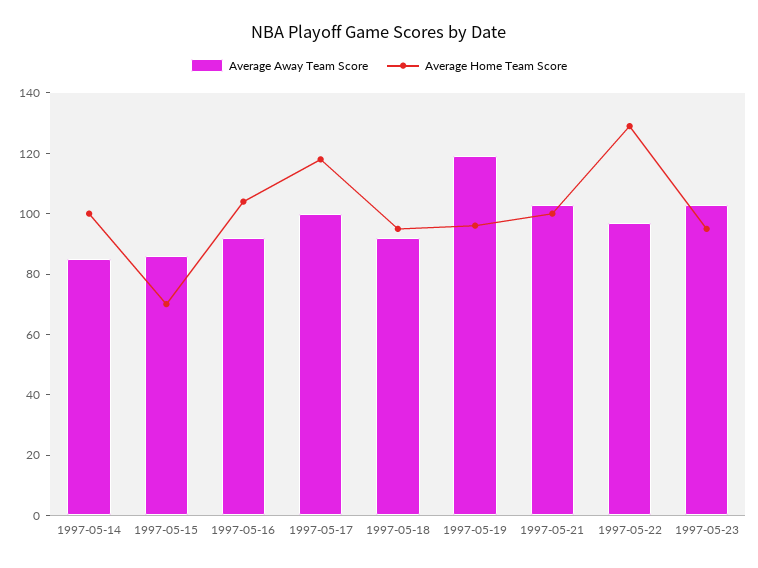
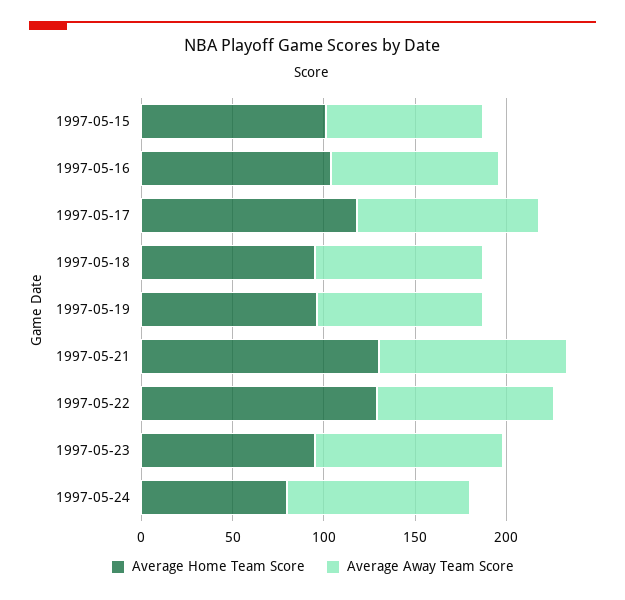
Average Away Team Score, 1997-05-14: 85 -> none
Average Home Team Score, 1997-05-14: 100 -> none
Average Home Team Score, 1997-05-15: 70 -> 100
Average Away Team Score, 1997-05-19: 120 -> 90
Average Home Team Score, 1997-05-21: 100 -> 130
Average Home Team Score, 1997-05-24: none -> 80
Average Away Team Score, 1997-05-24: none -> 100

